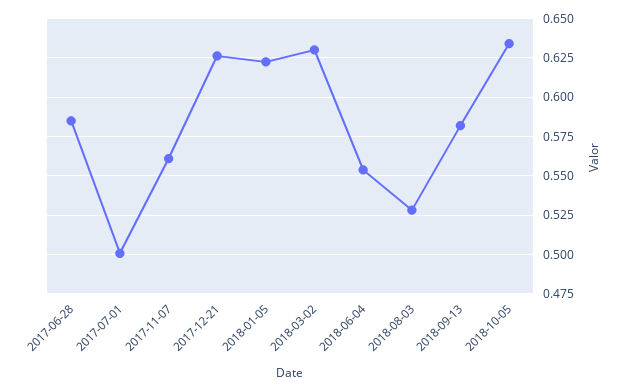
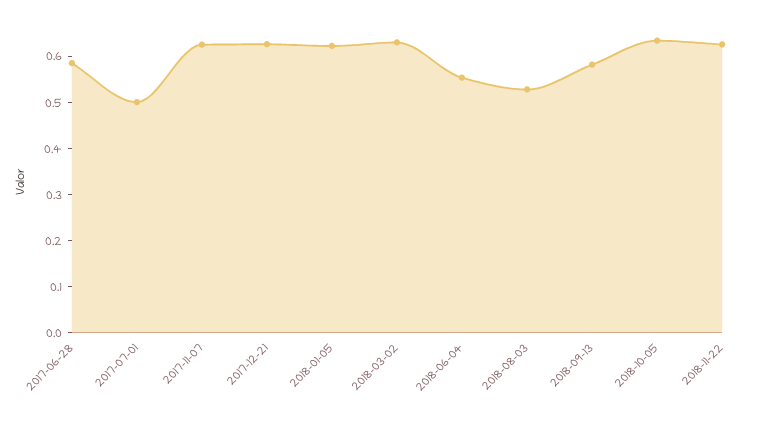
2017-11-07: 0.56 -> 0.62
2018-11-22: none -> 0.62

